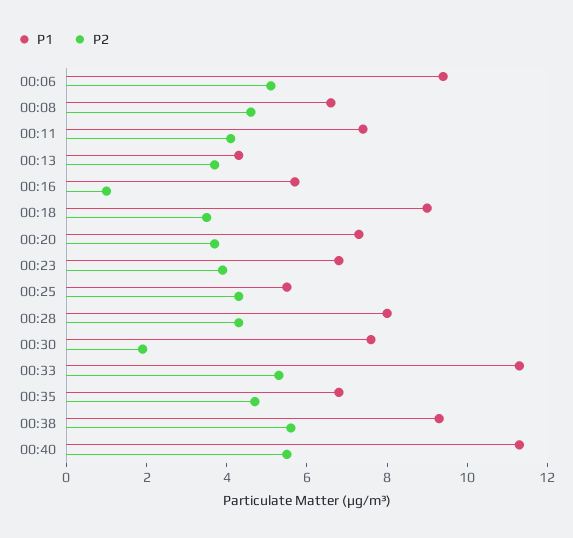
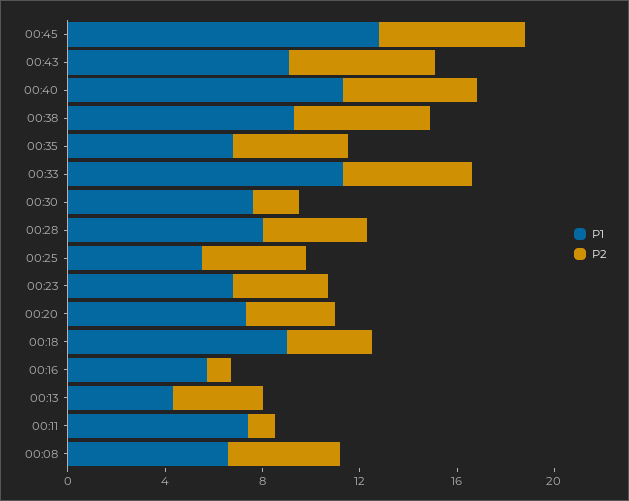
P1, 00:06: 9.5 -> none
P2, 00:06: 5 -> none
P2, 00:11: 4 -> 1
P1, 00:45: none -> 13
P2, 00:45: none -> 6
P1, 00:43: none -> 9
P2, 00:43: none -> 6

